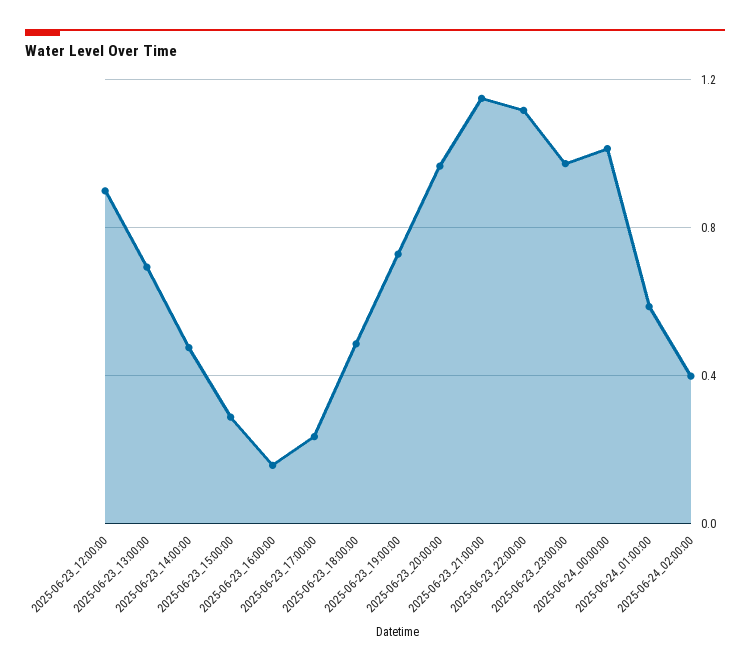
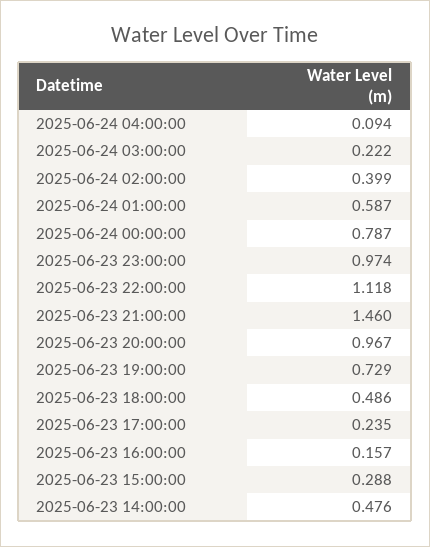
2025-06-23_12:00:00: 0.9 -> none
2025-06-23_13:00:00: 0.7 -> none
2025-06-23_21:00:00: 1.15 -> 1.46
2025-06-24_00:00:00: 1 -> 0.787
2025-06-24 04:00:00: none -> 0.094
2025-06-24 03:00:00: none -> 0.222

